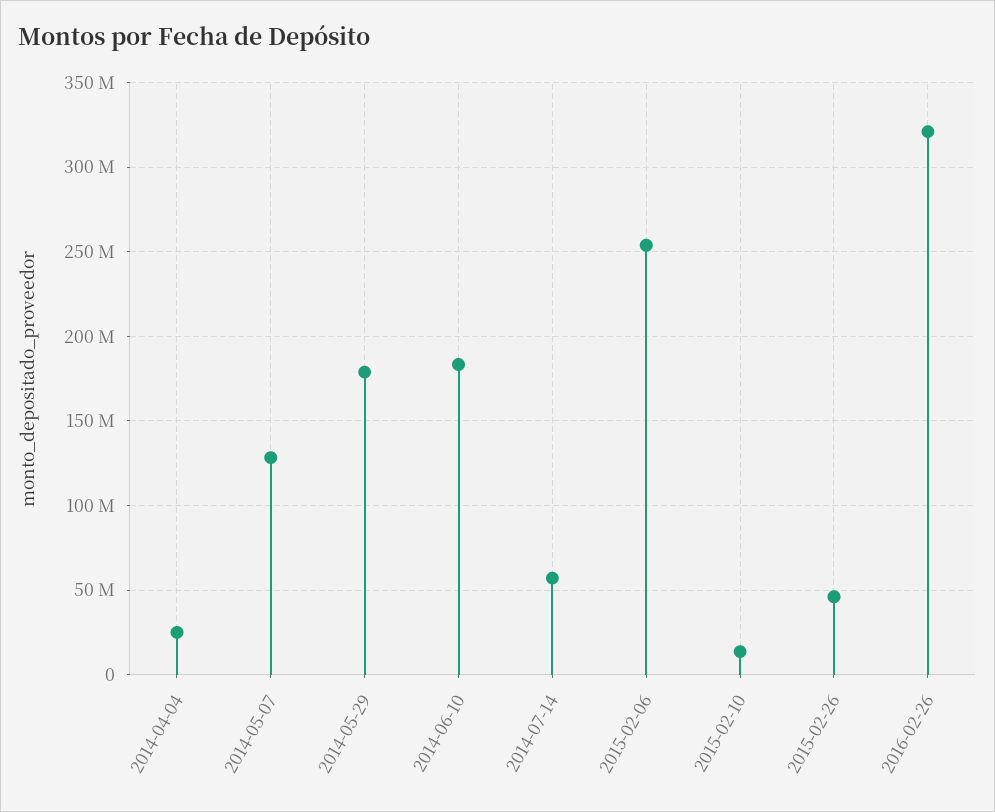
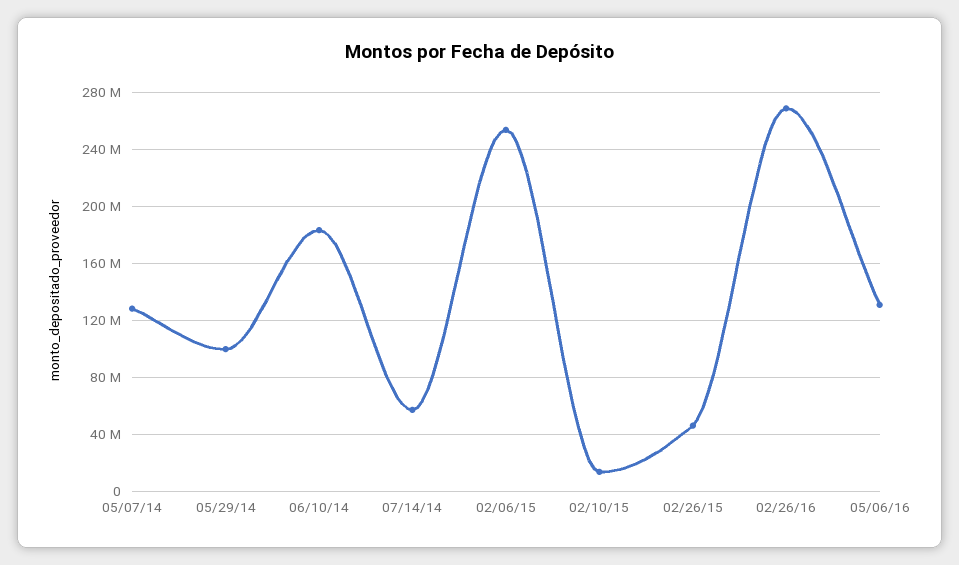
2014-04-04: 25000000 -> none
2014-05-29: 180000000 -> 100000000
2016-02-26: 320000000 -> 270000000
05/06/16: none -> 130000000

